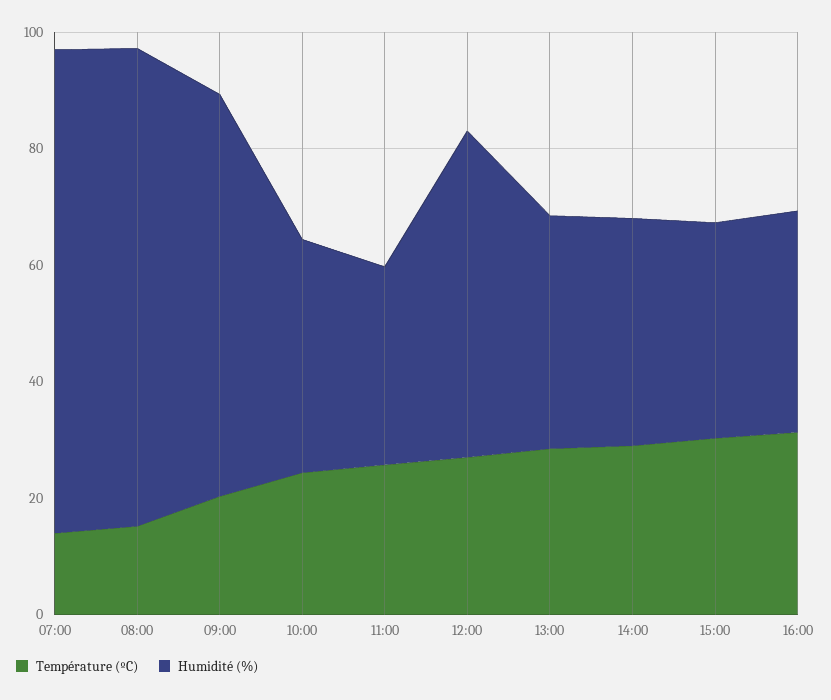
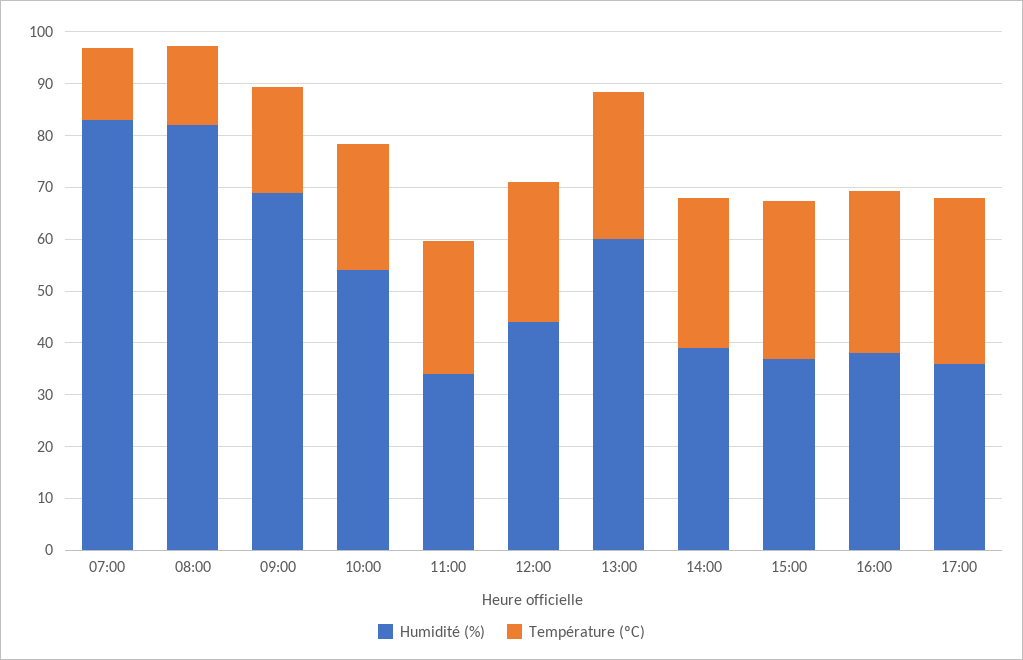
Humidité (%), 10:00: 40 -> 54
Humidité (%), 12:00: 55 -> 44
Humidité (%), 13:00: 40 -> 60
Humidité (%), 17:00: none -> 36
Température (ºC), 17:00: none -> 32

